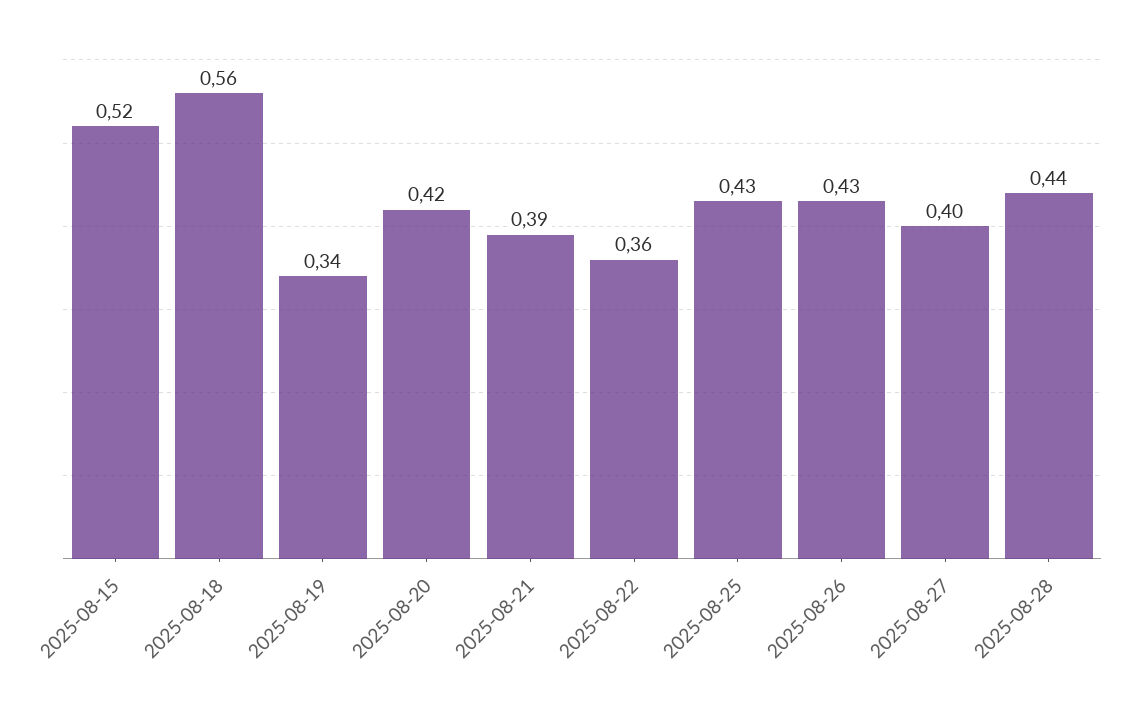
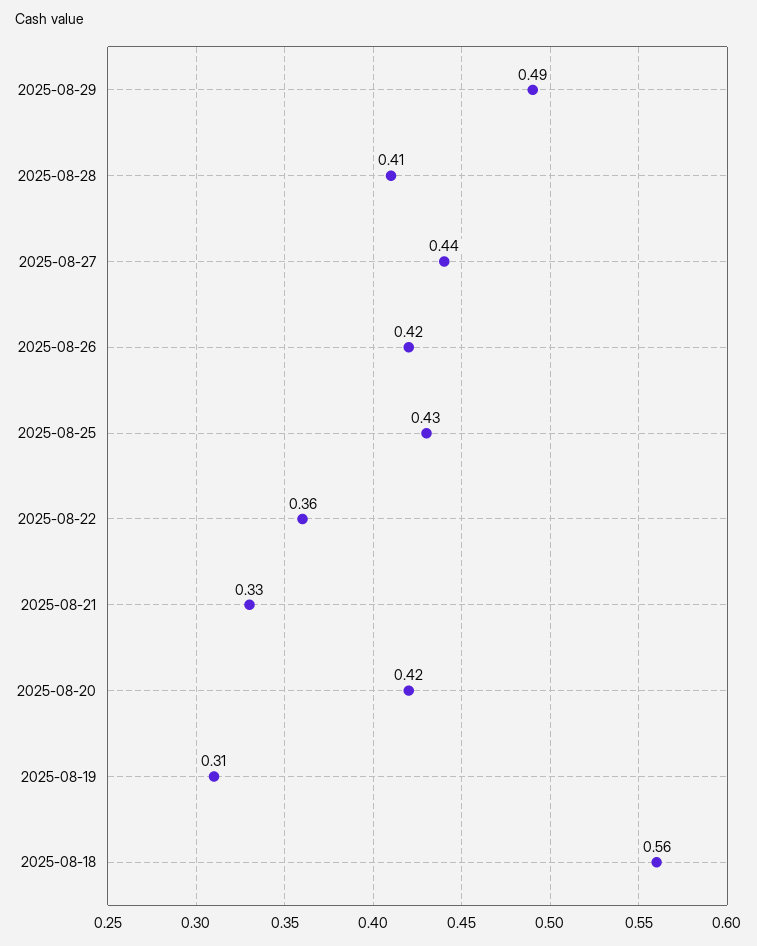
2025-08-15: 0.52 -> none
2025-08-19: 0.34 -> 0.31
2025-08-21: 0.39 -> 0.33
2025-08-26: 0.43 -> 0.42
2025-08-27: 0.4 -> 0.44
2025-08-28: 0.44 -> 0.41
2025-08-29: none -> 0.49

